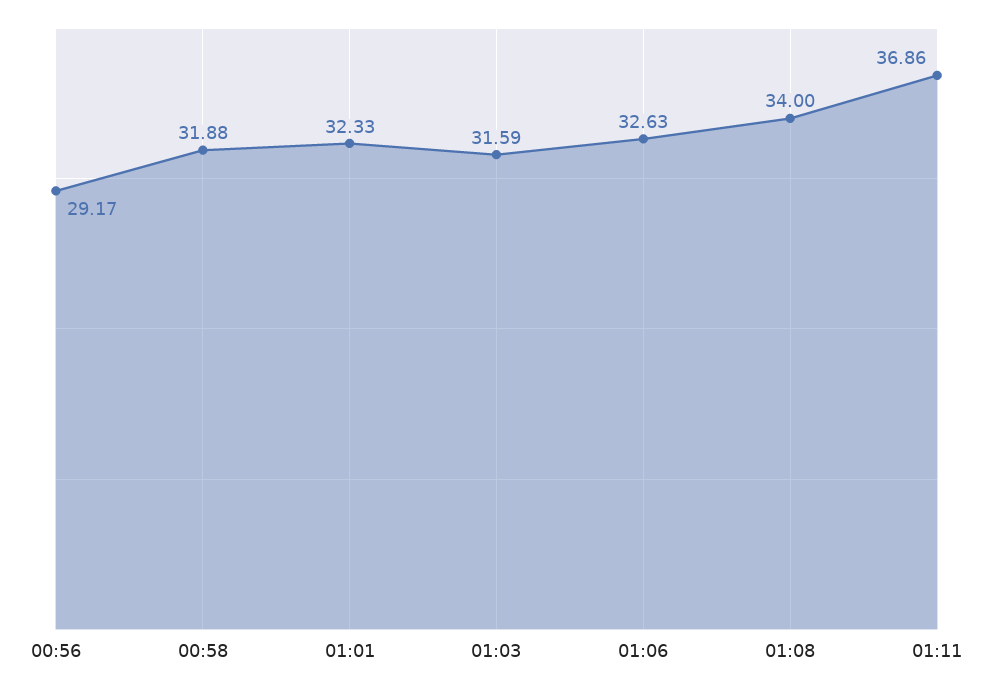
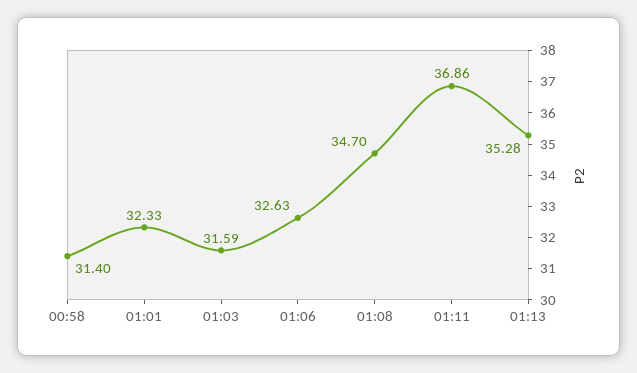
00:56: 29.17 -> none
00:58: 31.88 -> 31.4
01:08: 34 -> 34.7
01:13: none -> 35.28

